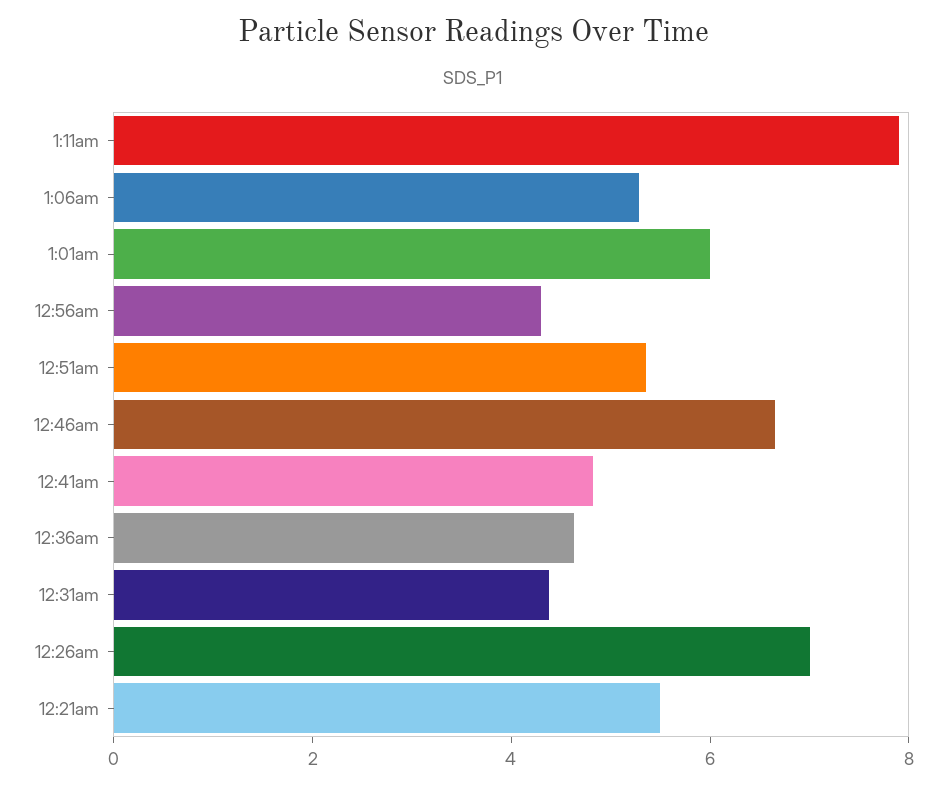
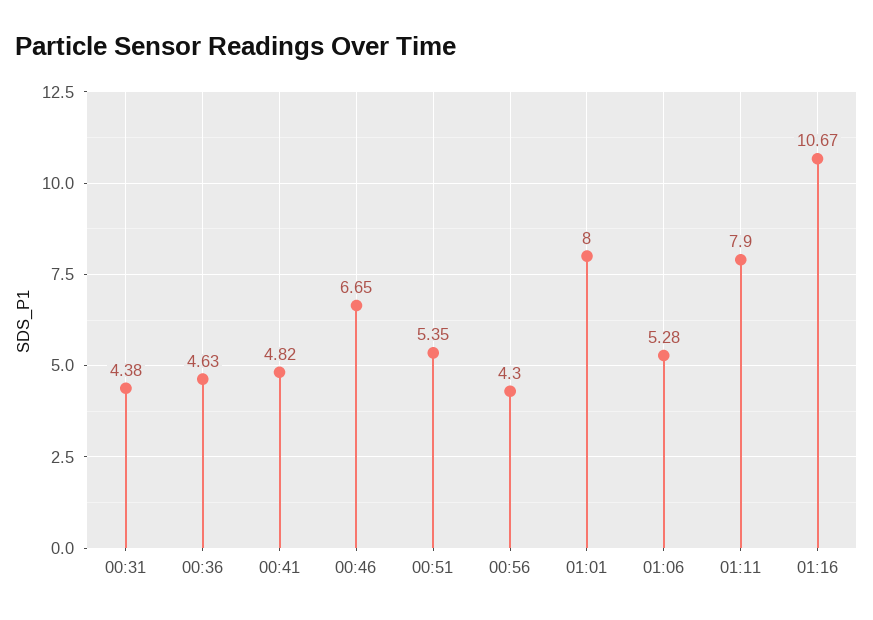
1:01am: 6 -> 8
12:26am: 7 -> none
12:21am: 5.5 -> none
01:16: none -> 10.67

